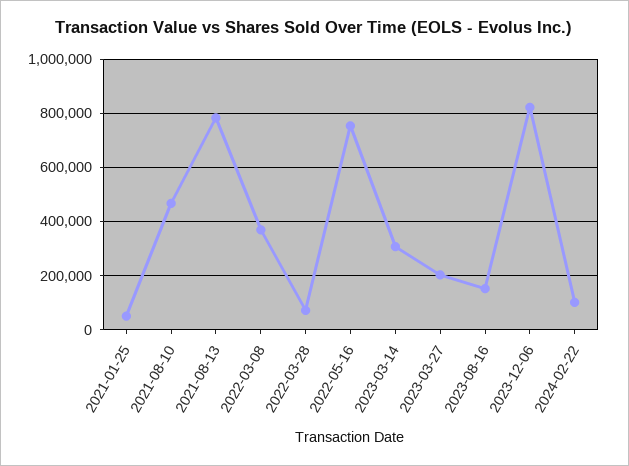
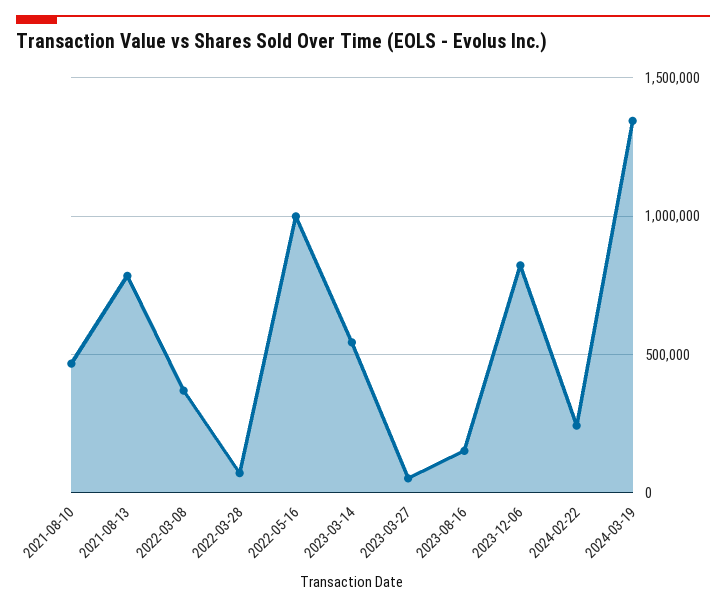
2021-01-25: 50000 -> none
2022-05-16: 750000 -> 1000000
2023-03-14: 300000 -> 550000
2023-03-27: 200000 -> 50000
2024-02-22: 100000 -> 250000
2024-03-19: none -> 1350000

